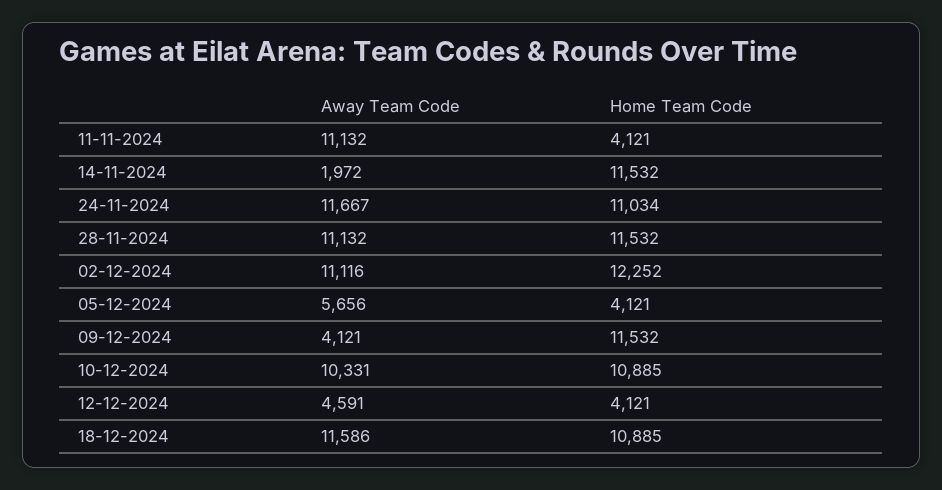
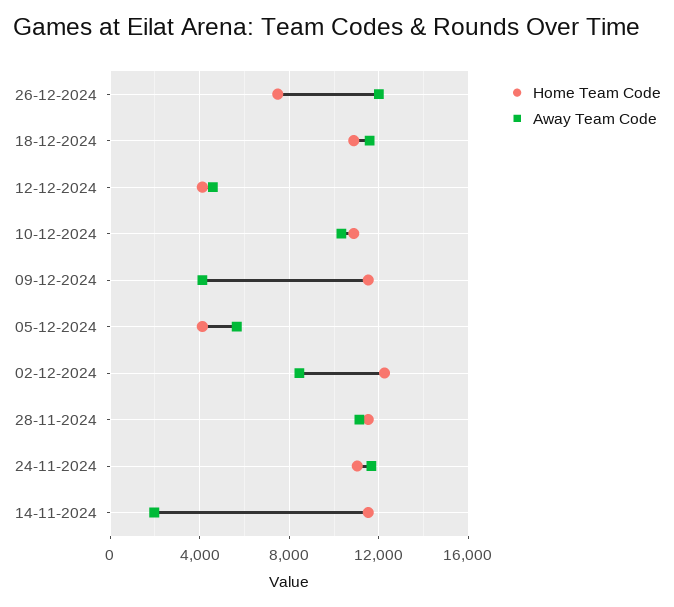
Away Team Code, 11-11-2024: 11132 -> none
Home Team Code, 11-11-2024: 4121 -> none
Away Team Code, 02-12-2024: 11116 -> 8500
Home Team Code, 26-12-2024: none -> 7500
Away Team Code, 26-12-2024: none -> 12000

